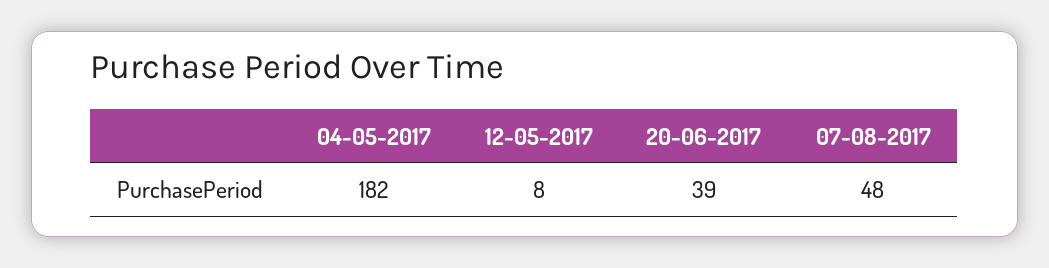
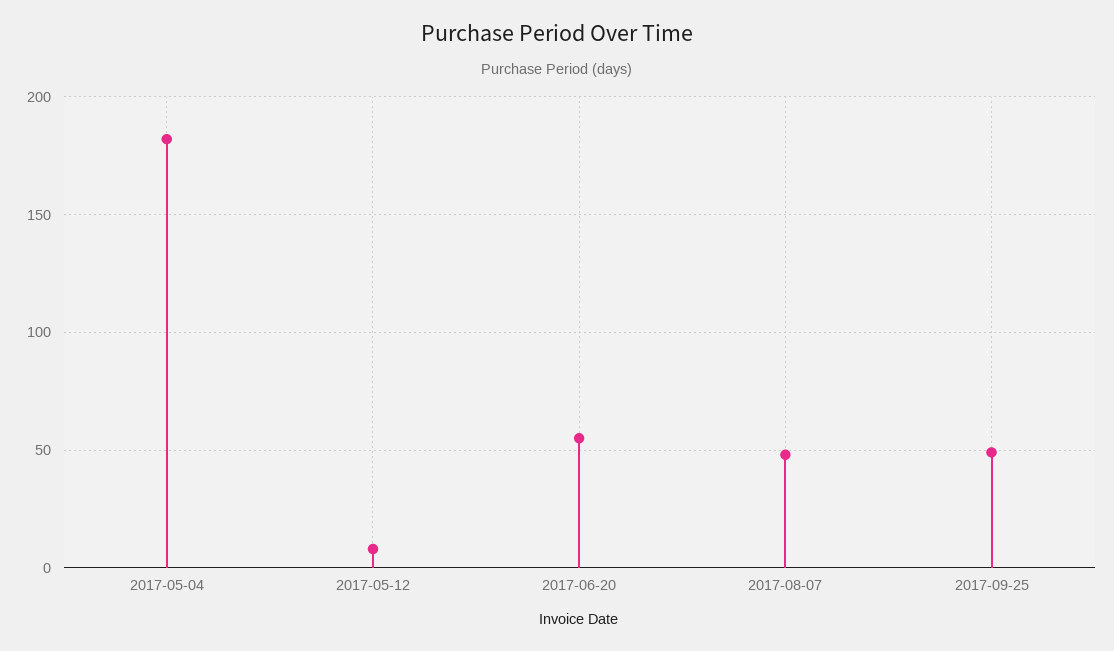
20-06-2017: 39 -> 55
2017-09-25: none -> 50

